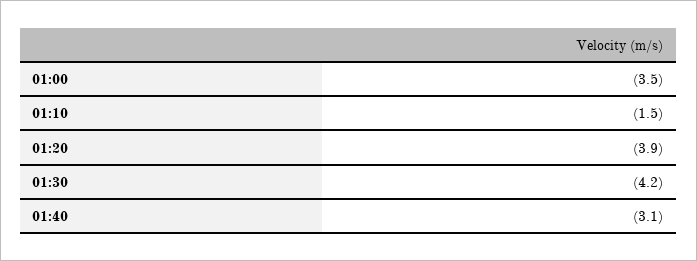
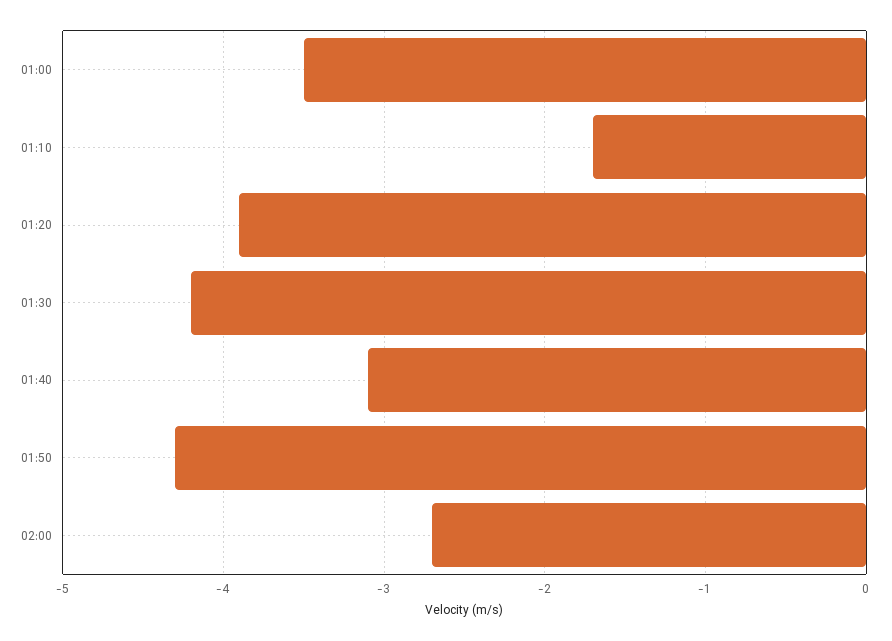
01:10: -1.5 -> -1.7
01:50: none -> -4.3
02:00: none -> -2.7

